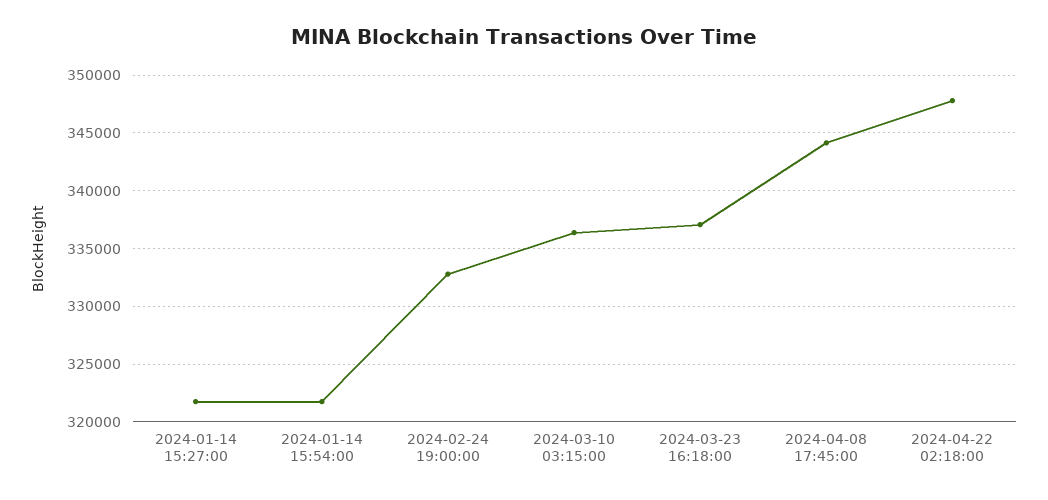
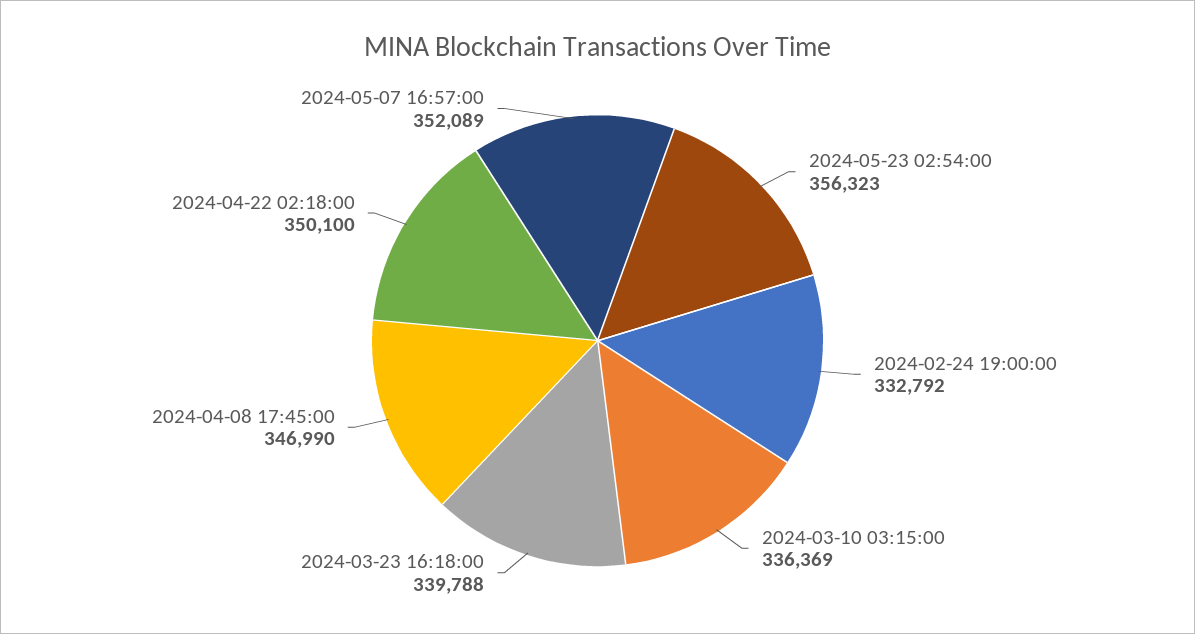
2024-01-14 15:27:00: 322000 -> none
2024-01-14 15:54:00: 322000 -> none
2024-03-23 16:18:00: 337000 -> 339788
2024-04-08 17:45:00: 344000 -> 346990
2024-04-22 02:18:00: 348000 -> 350100
2024-05-23 02:54:00: none -> 356323
2024-05-07 16:57:00: none -> 352089

